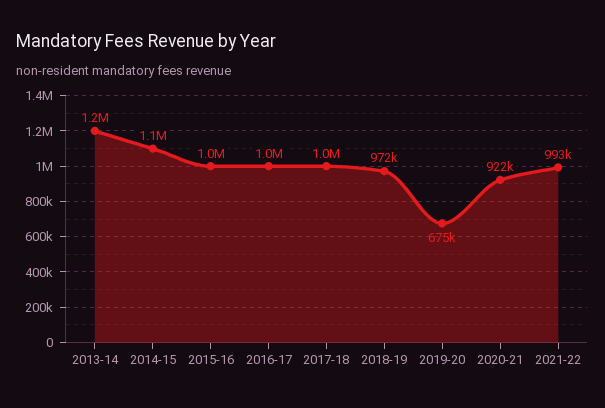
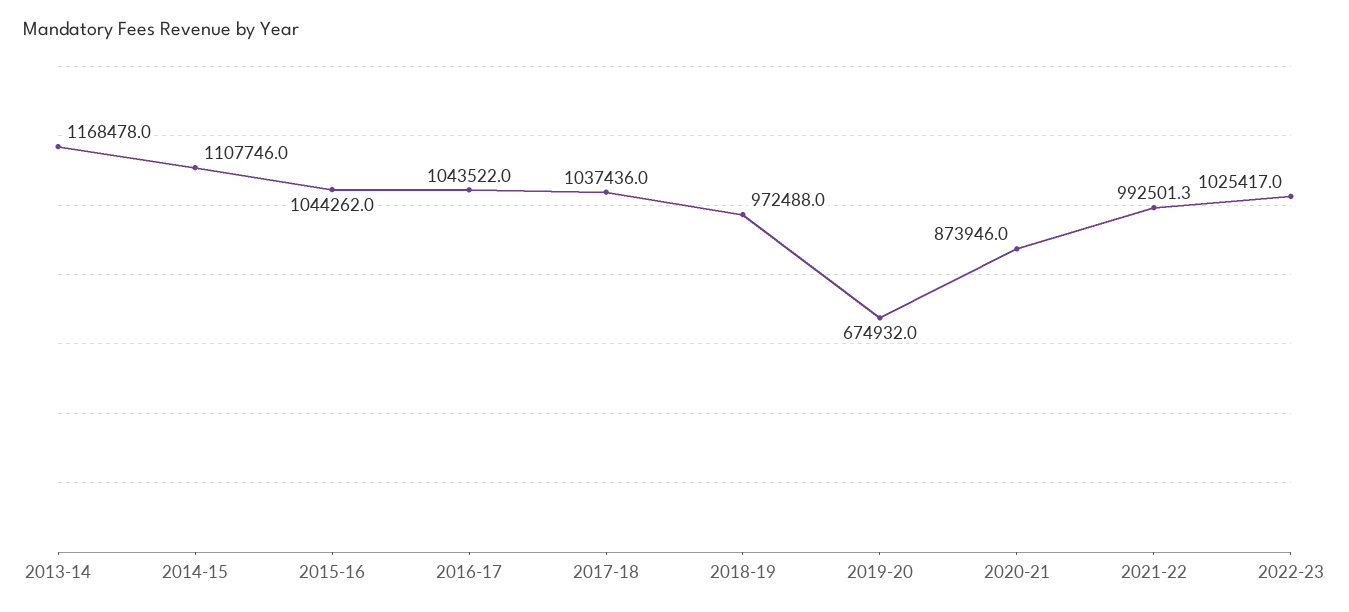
2020-21: 922000 -> 873946
2022-23: none -> 1025417

